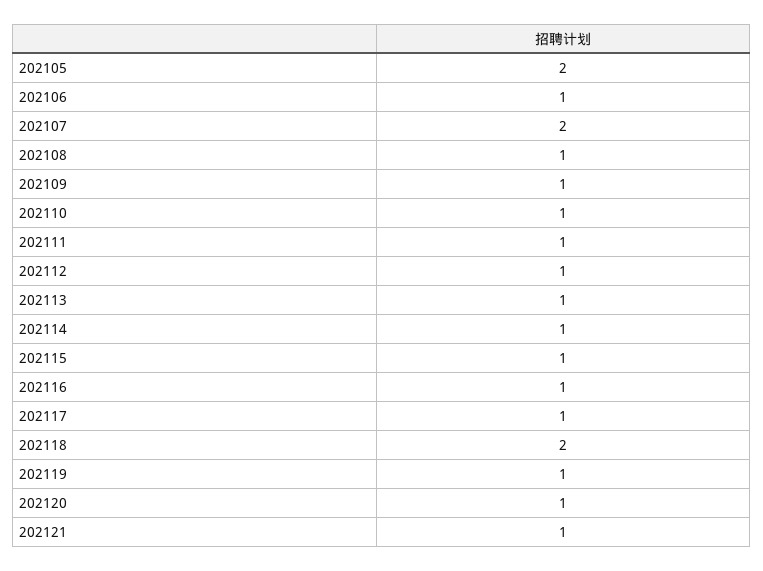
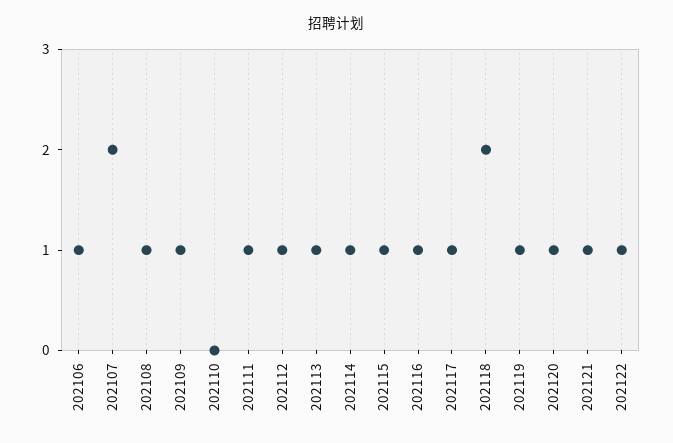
202105: 2 -> none
202110: 1 -> 0
202122: none -> 1

